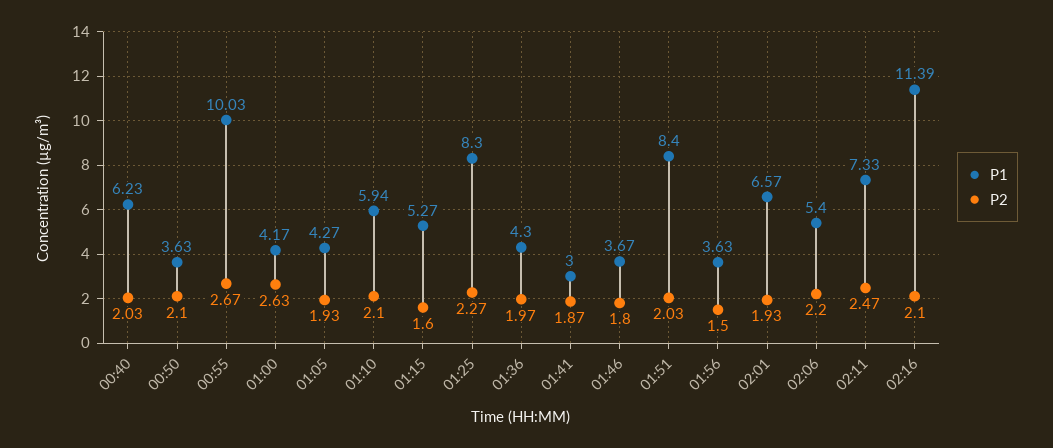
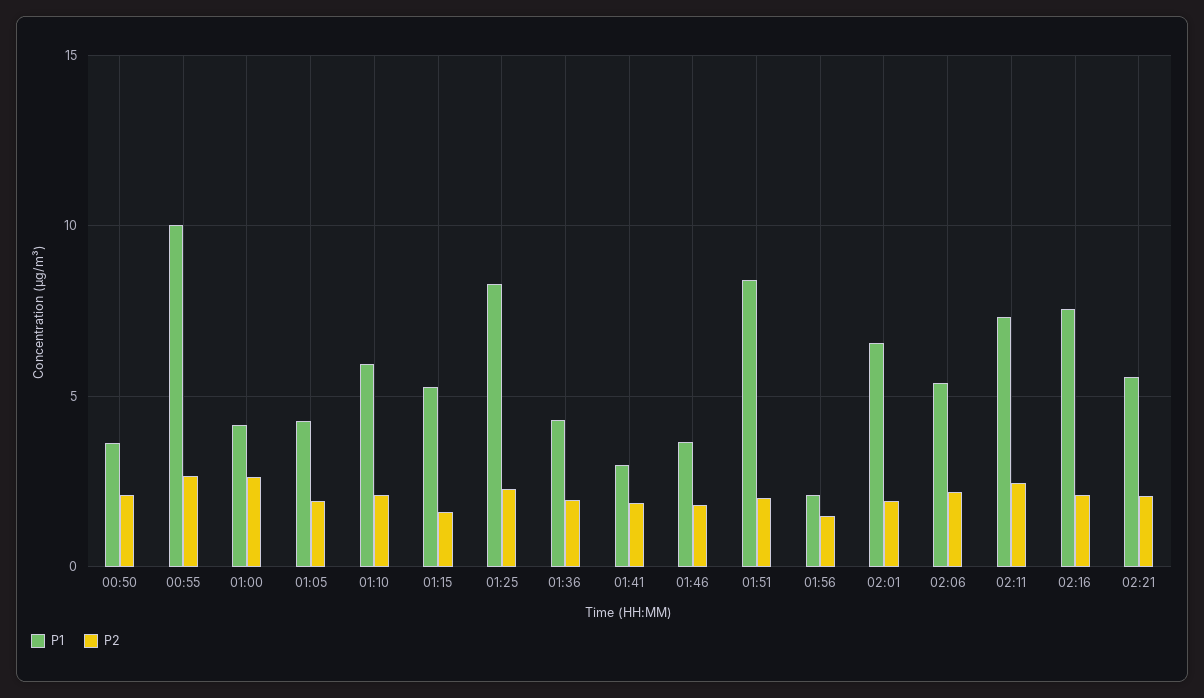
P1, 00:40: 6.23 -> none
P2, 00:40: 2.03 -> none
P1, 01:56: 3.63 -> 2
P1, 02:16: 11.39 -> 7.5
P1, 02:21: none -> 5.5
P2, 02:21: none -> 2

